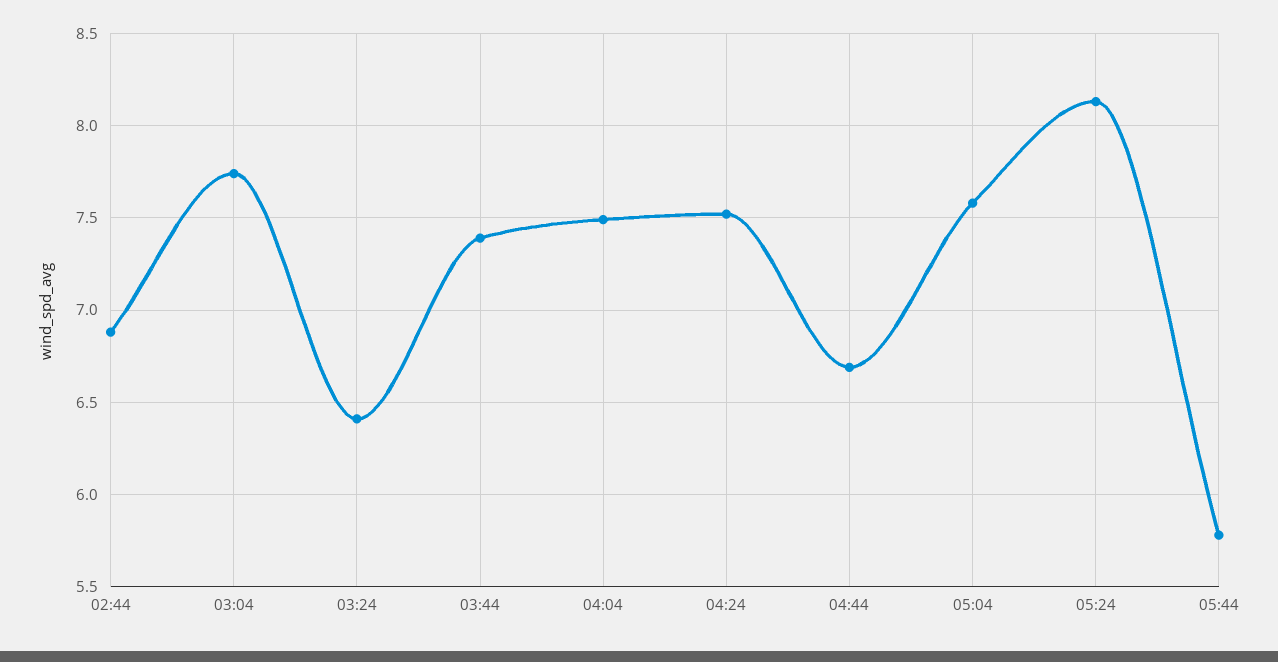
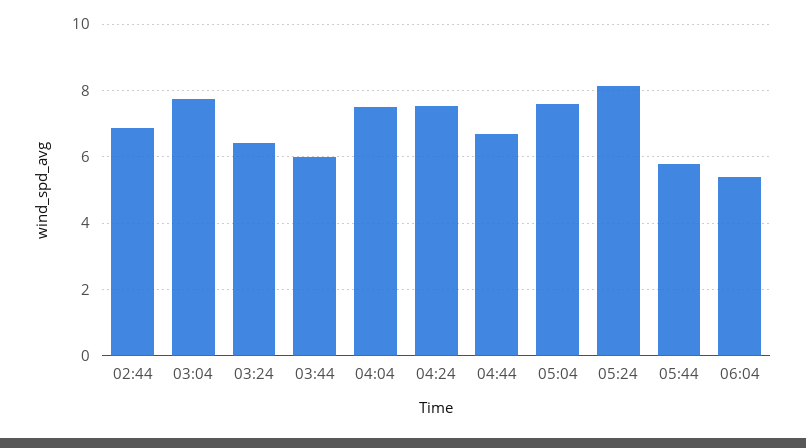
03:44: 7.4 -> 6
06:04: none -> 5.4

